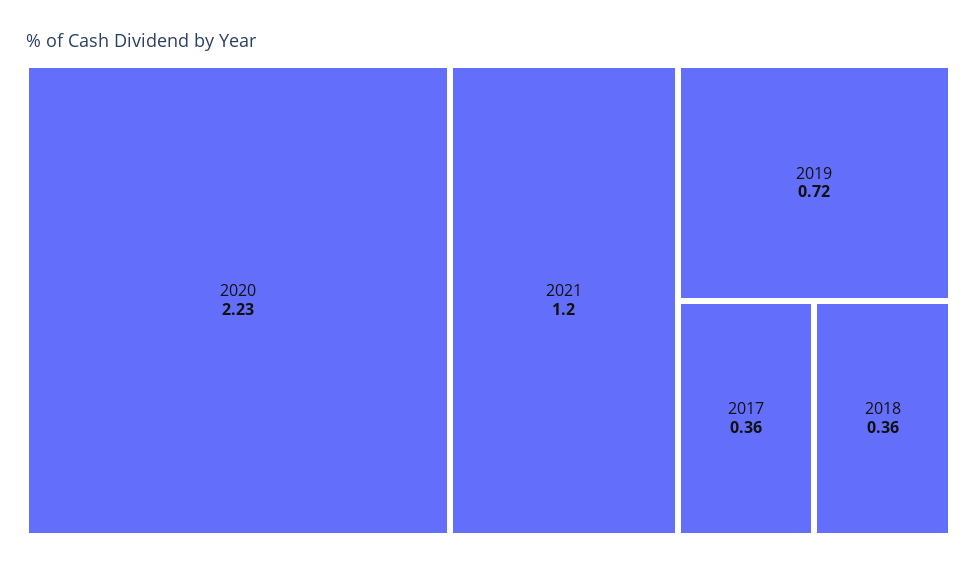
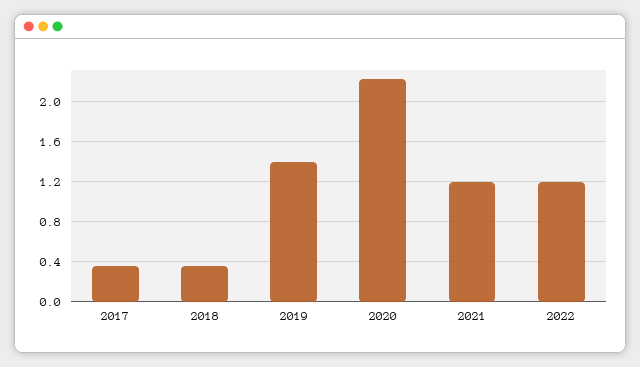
2019: 0.72 -> 1.4
2022: none -> 1.2

